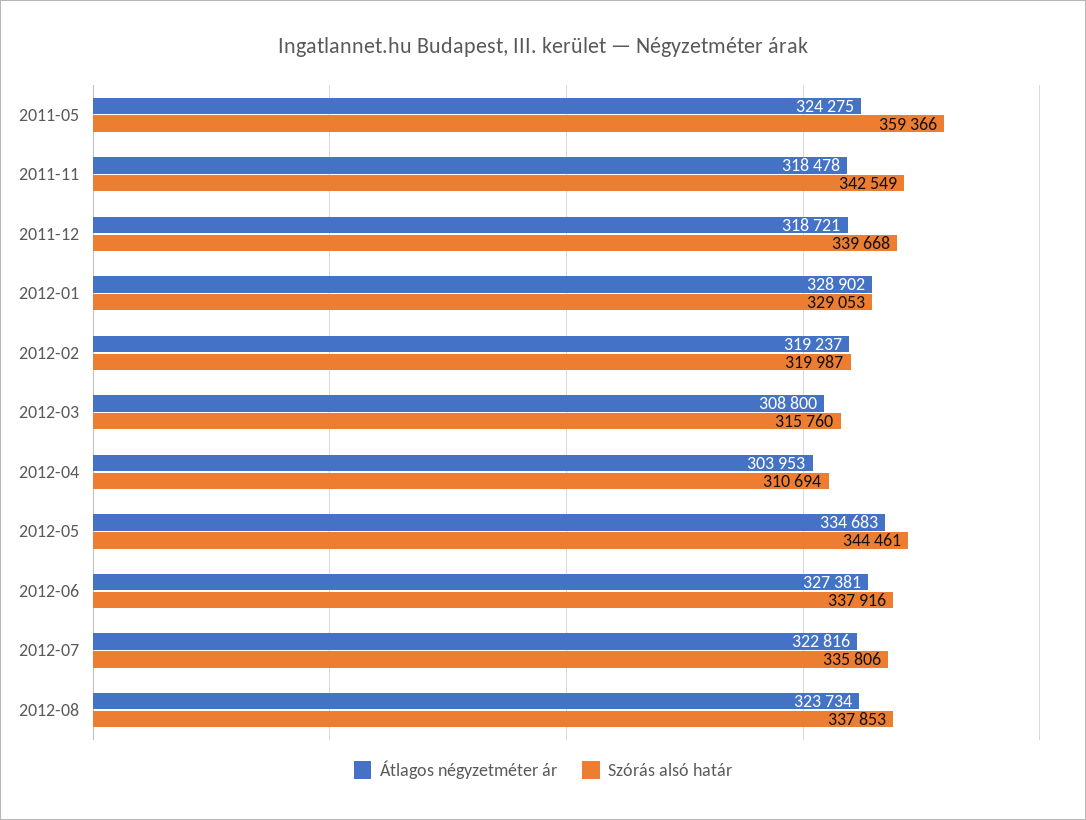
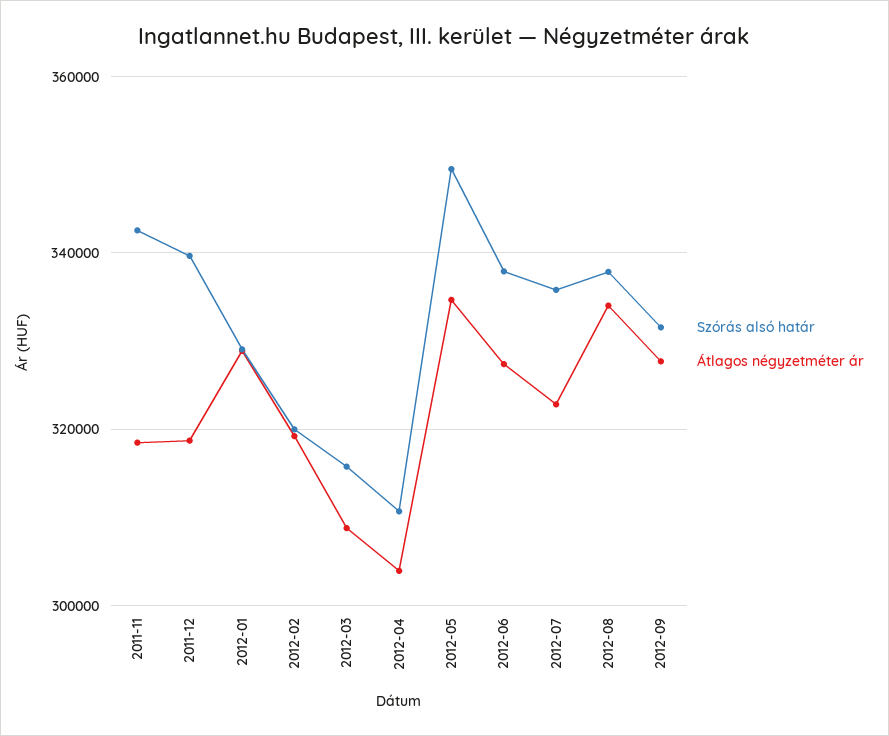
Átlagos négyzetméter ár, 2011-05: 324275 -> none
Szórás alsó határ, 2011-05: 359366 -> none
Szórás alsó határ, 2012-05: 344461 -> 350000
Átlagos négyzetméter ár, 2012-08: 323734 -> 334000
Szórás alsó határ, 2012-09: none -> 332000
Átlagos négyzetméter ár, 2012-09: none -> 328000

